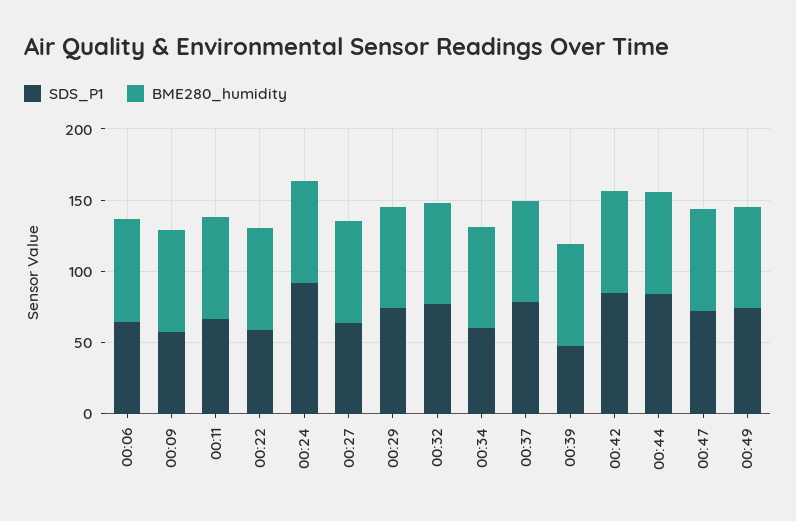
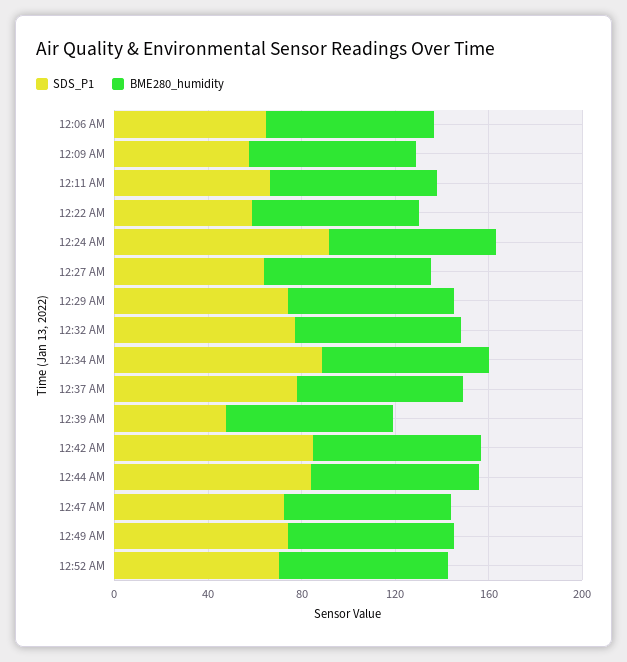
SDS_P1, 00:34: 60 -> 90
SDS_P1, 12:52 AM: none -> 70
BME280_humidity, 12:52 AM: none -> 70

